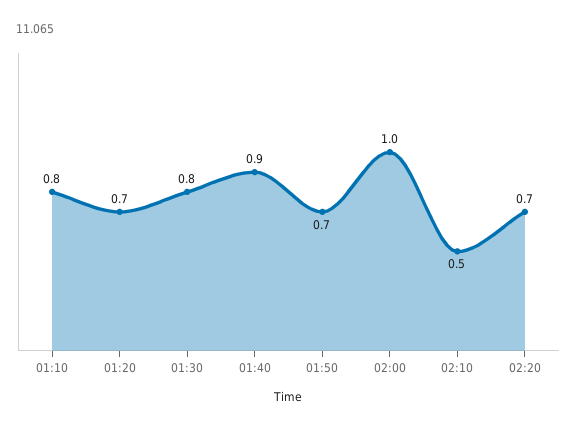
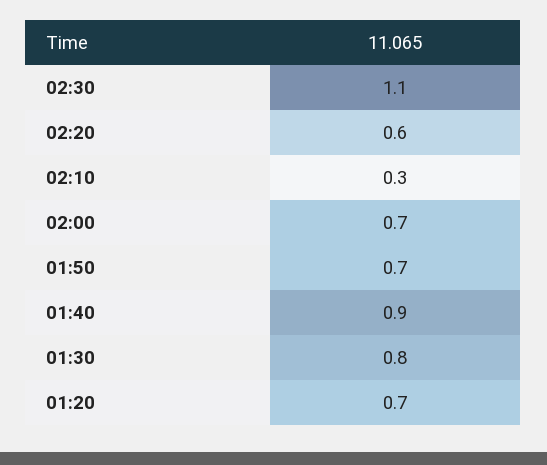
01:10: 0.8 -> none
02:00: 1 -> 0.7
02:10: 0.5 -> 0.3
02:20: 0.7 -> 0.6
02:30: none -> 1.1

